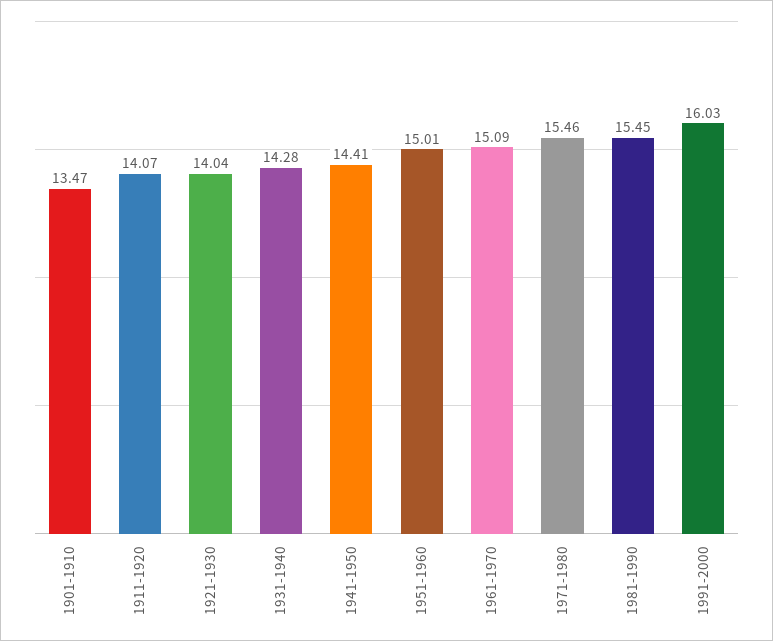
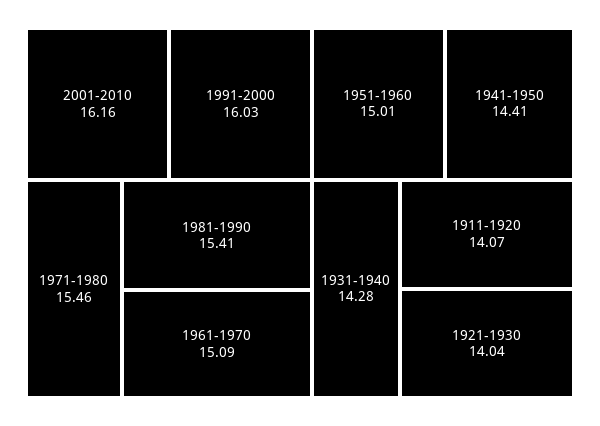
1901-1910: 13.47 -> none
1981-1990: 15.45 -> 15.41
2001-2010: none -> 16.16

